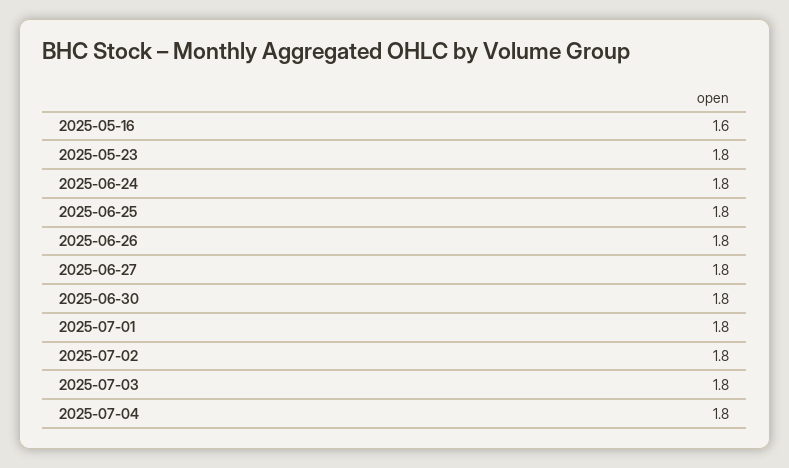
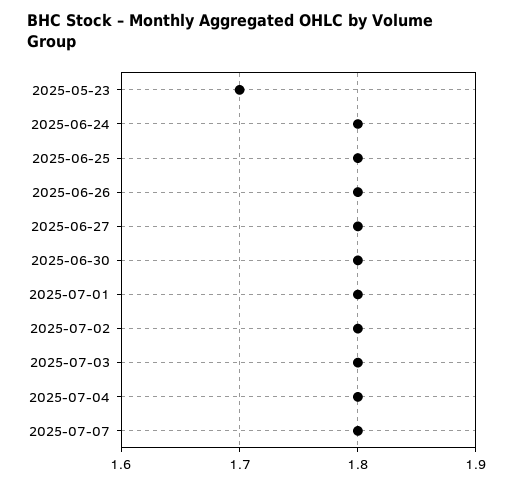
2025-05-16: 1.6 -> none
2025-05-23: 1.8 -> 1.7
2025-07-07: none -> 1.8

